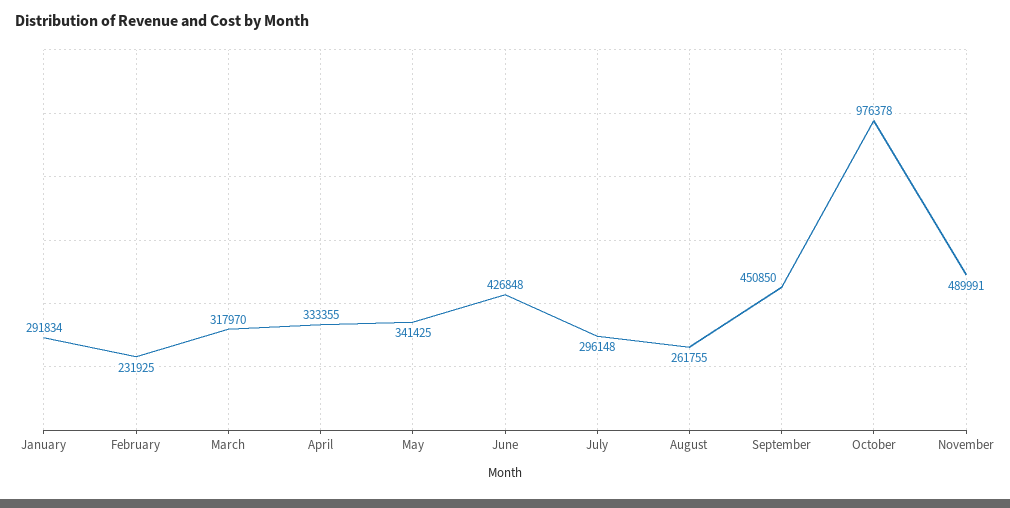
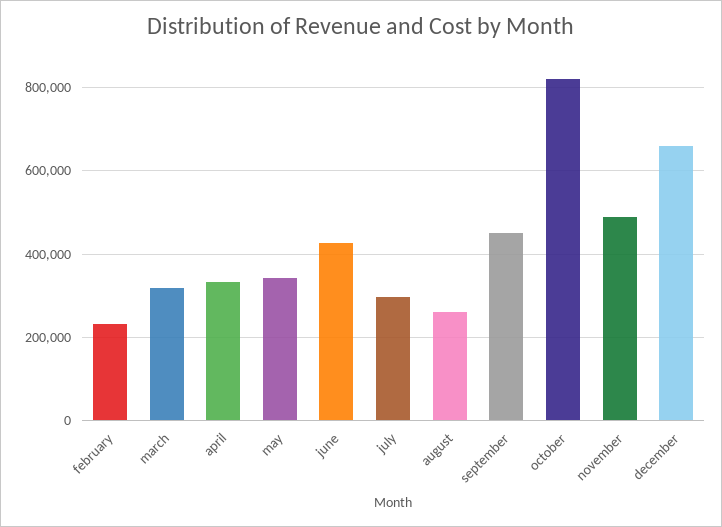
January: 291834 -> none
October: 976378 -> 820000
december: none -> 660000

